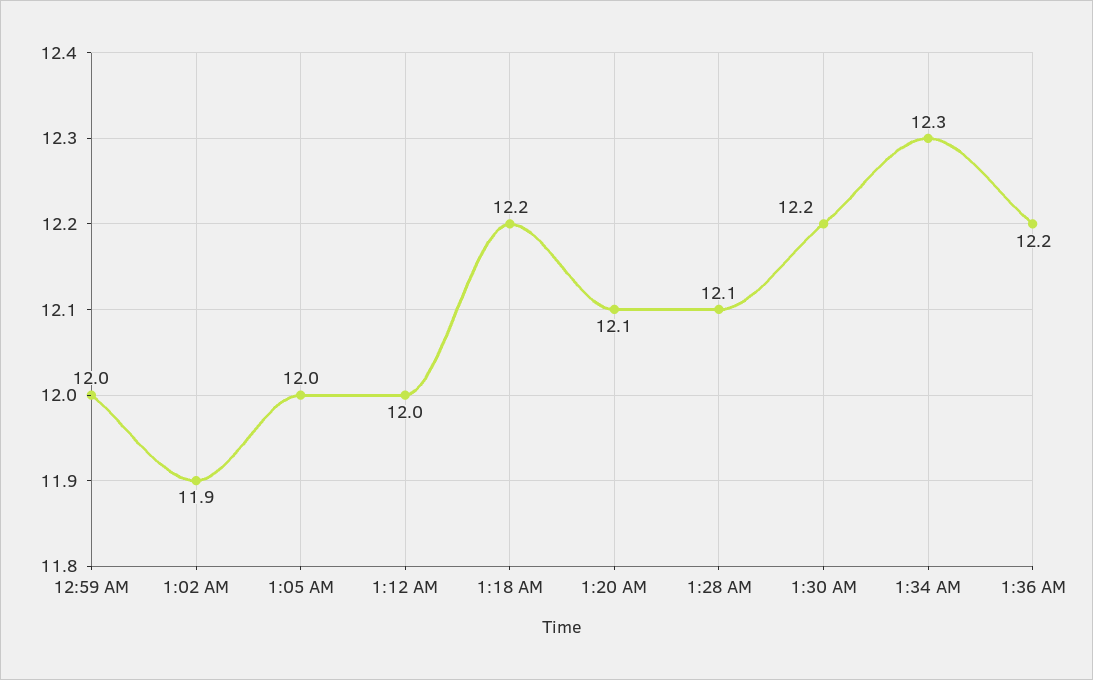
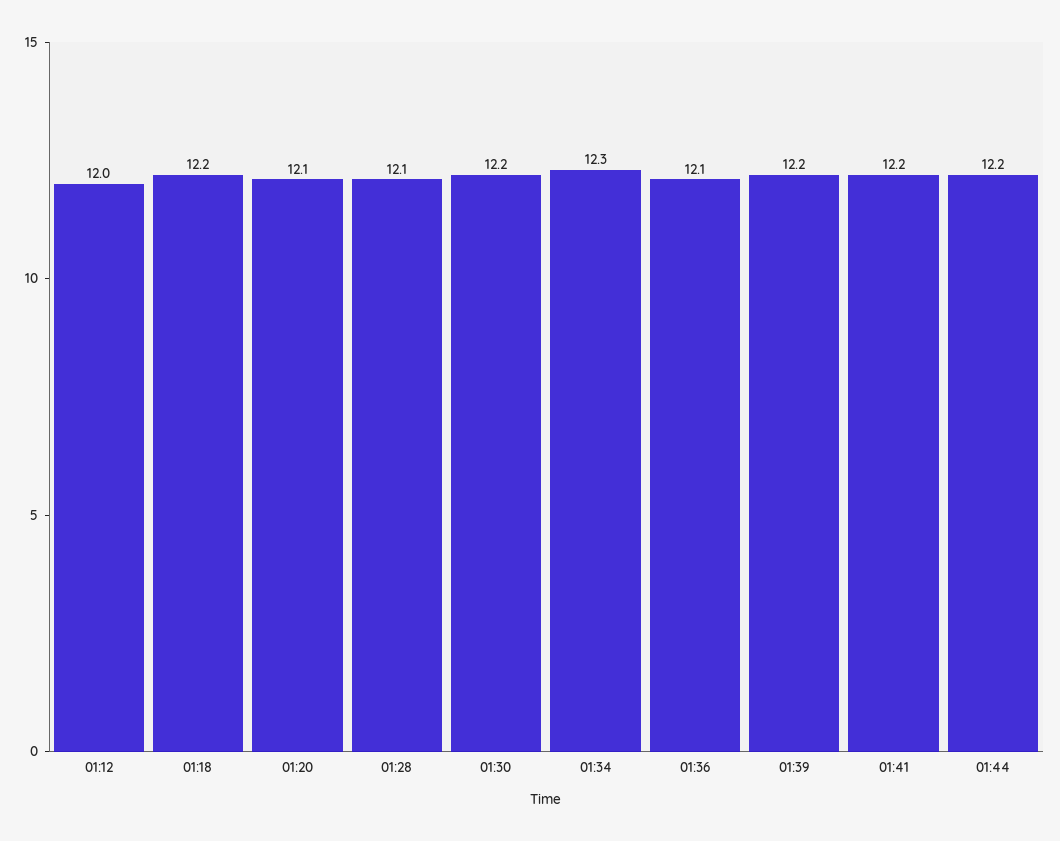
12:59 AM: 12 -> none
1:02 AM: 11.9 -> none
1:05 AM: 12 -> none
1:36 AM: 12.2 -> 12.1
01:39: none -> 12.2
01:41: none -> 12.2
01:44: none -> 12.2

